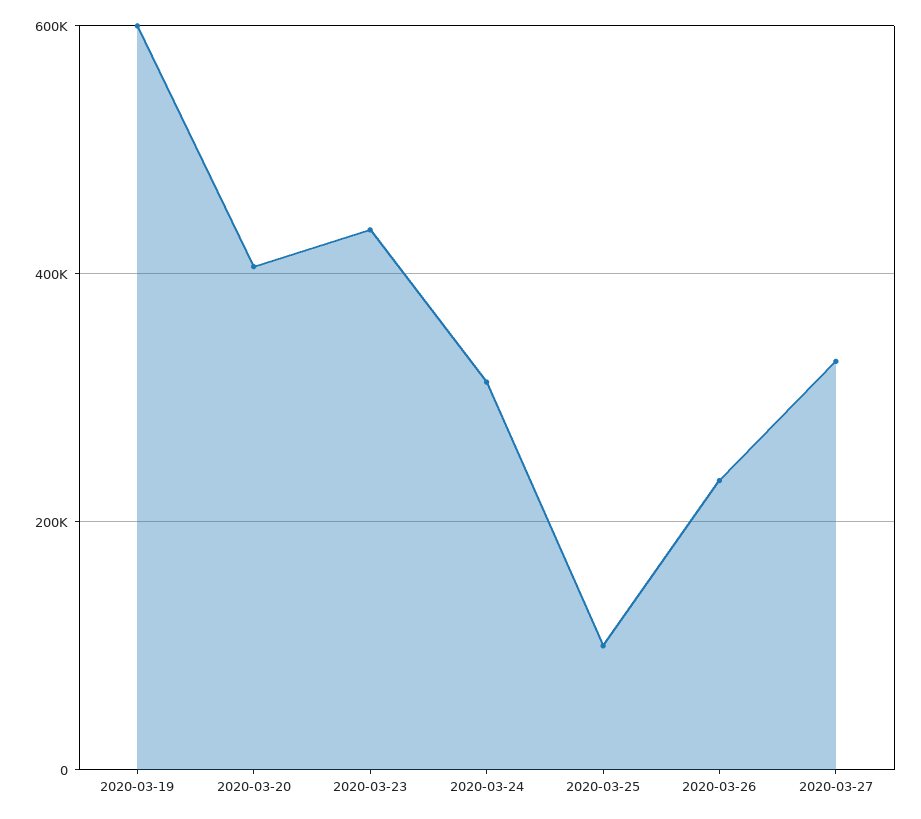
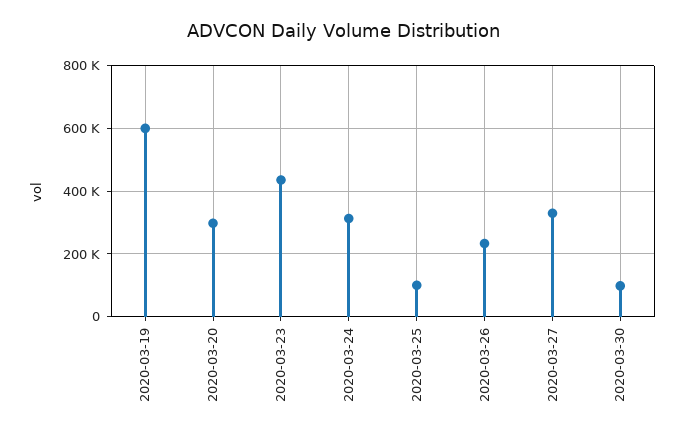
2020-03-20: 400000 -> 300000
2020-03-30: none -> 100000

